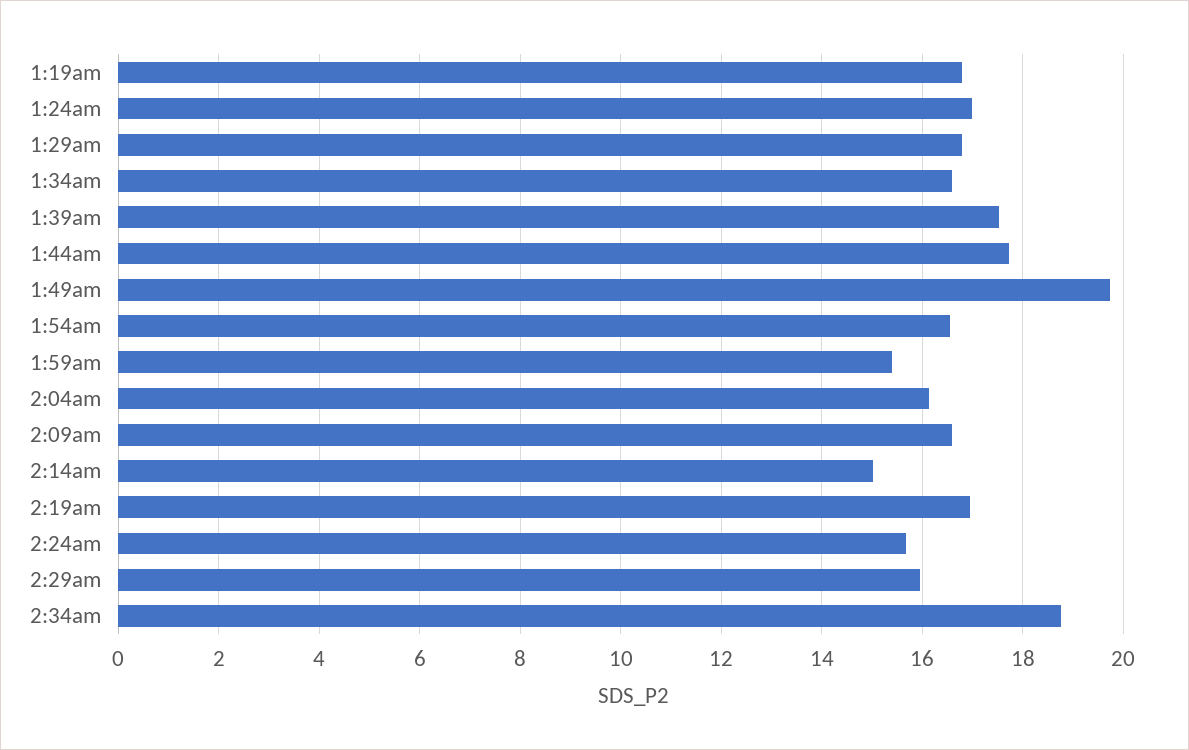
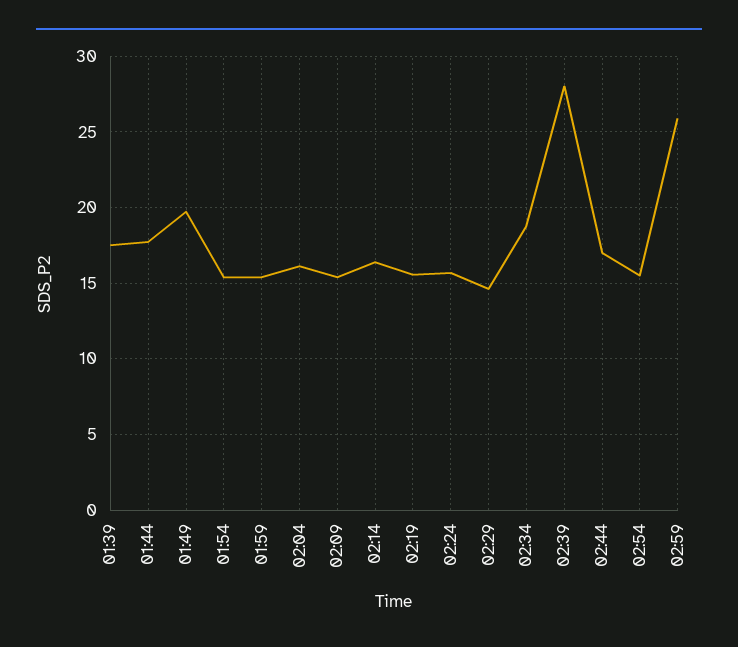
1:19am: 16.8 -> none
1:24am: 17 -> none
1:29am: 16.8 -> none
1:34am: 16.6 -> none
1:54am: 16.6 -> 15.5
2:09am: 16.6 -> 15.5
2:14am: 15 -> 16.5
2:19am: 17 -> 15.5
2:29am: 16 -> 14.5
02:39: none -> 28
02:44: none -> 17
02:54: none -> 15.5
02:59: none -> 26

